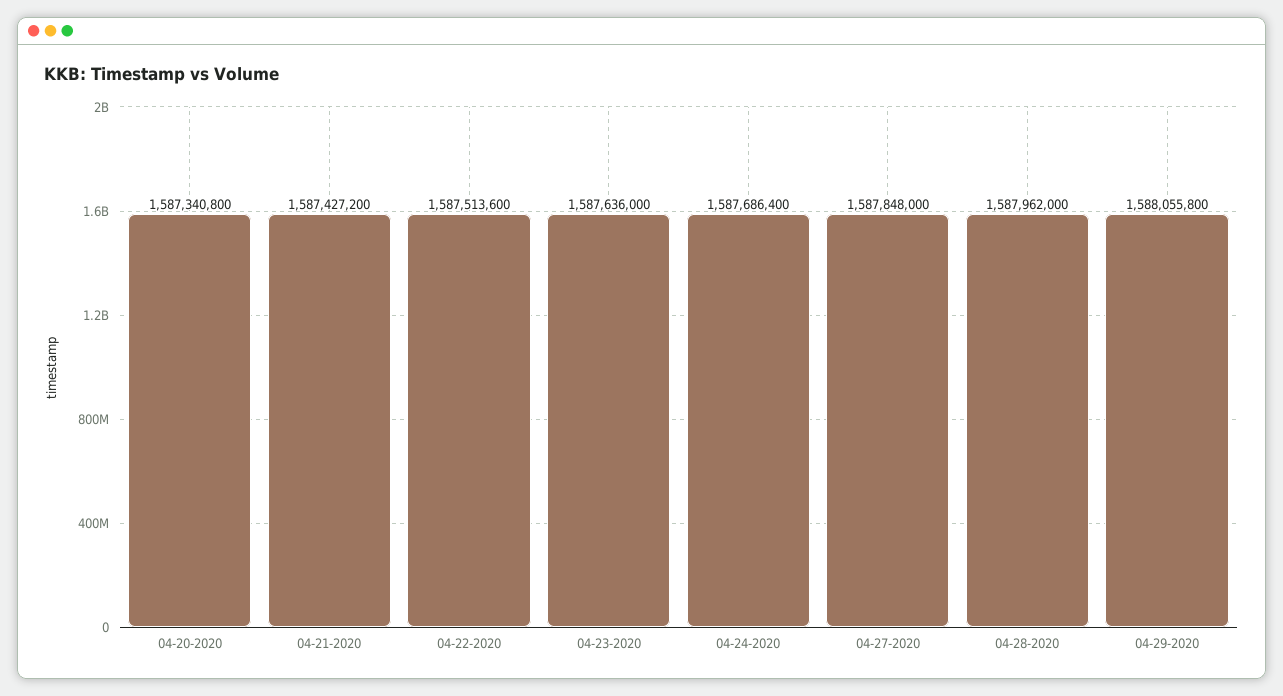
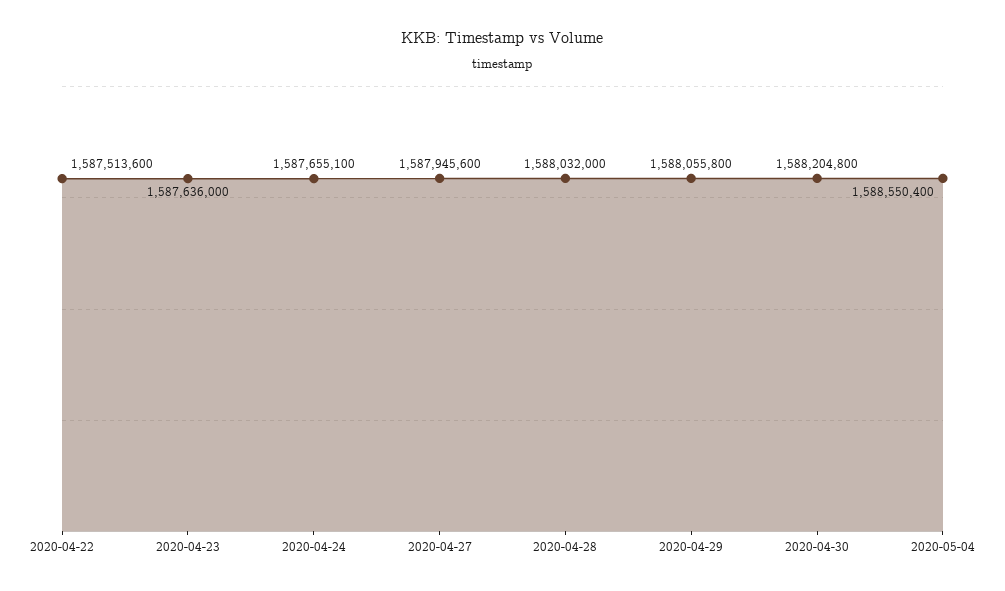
04-20-2020: 1587340800 -> none
04-21-2020: 1587427200 -> none
04-24-2020: 1587686400 -> 1587655100
04-27-2020: 1587848000 -> 1587945600
04-28-2020: 1587962000 -> 1588032000
2020-04-30: none -> 1588204800
2020-05-04: none -> 1588550400

